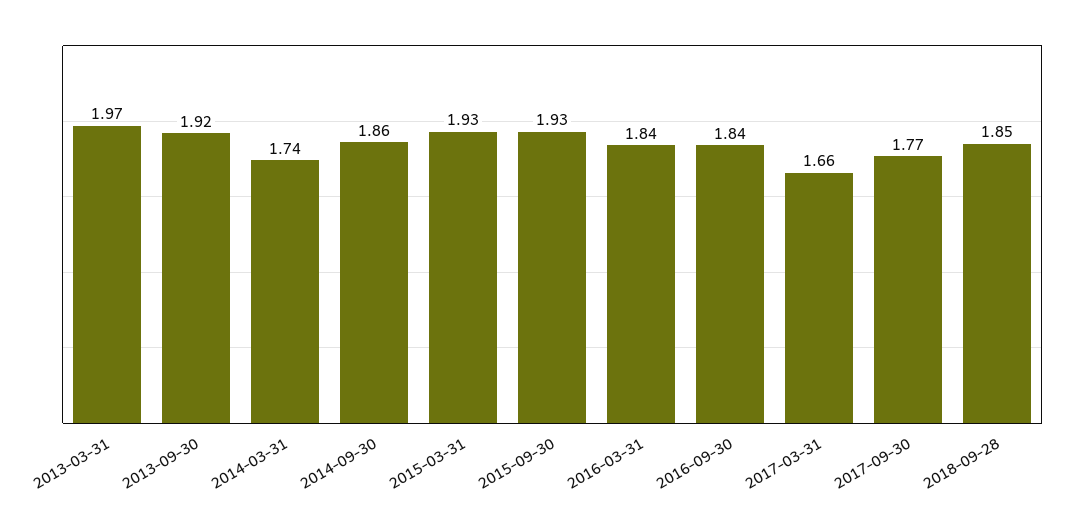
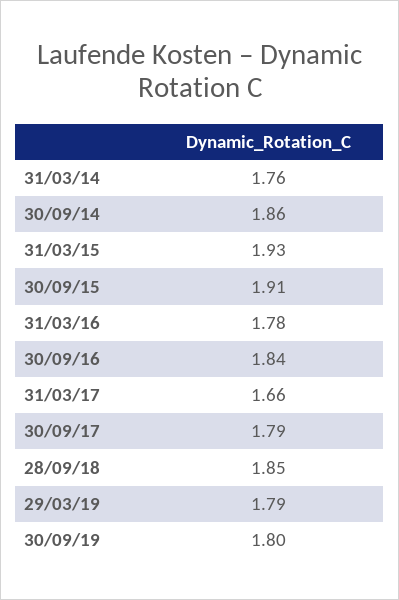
2013-03-31: 1.97 -> none
2013-09-30: 1.92 -> none
2014-03-31: 1.74 -> 1.76
2015-09-30: 1.93 -> 1.91
2016-03-31: 1.84 -> 1.78
2017-09-30: 1.77 -> 1.79
29/03/19: none -> 1.79
30/09/19: none -> 1.8

